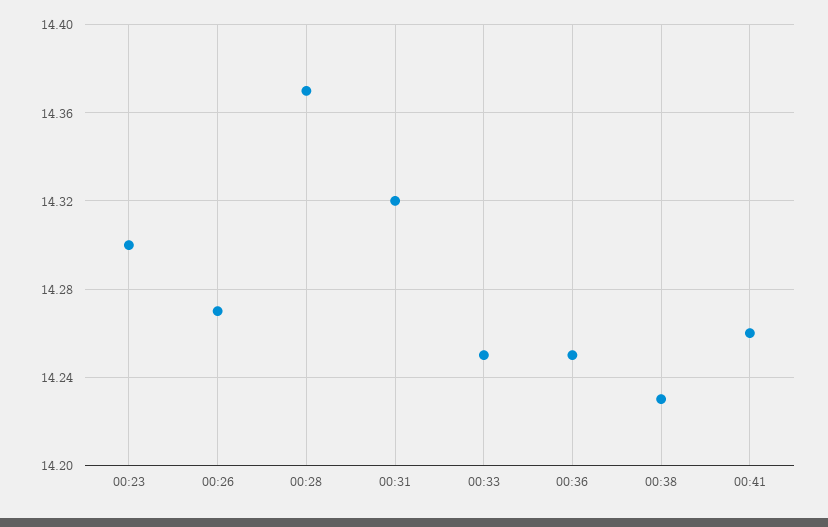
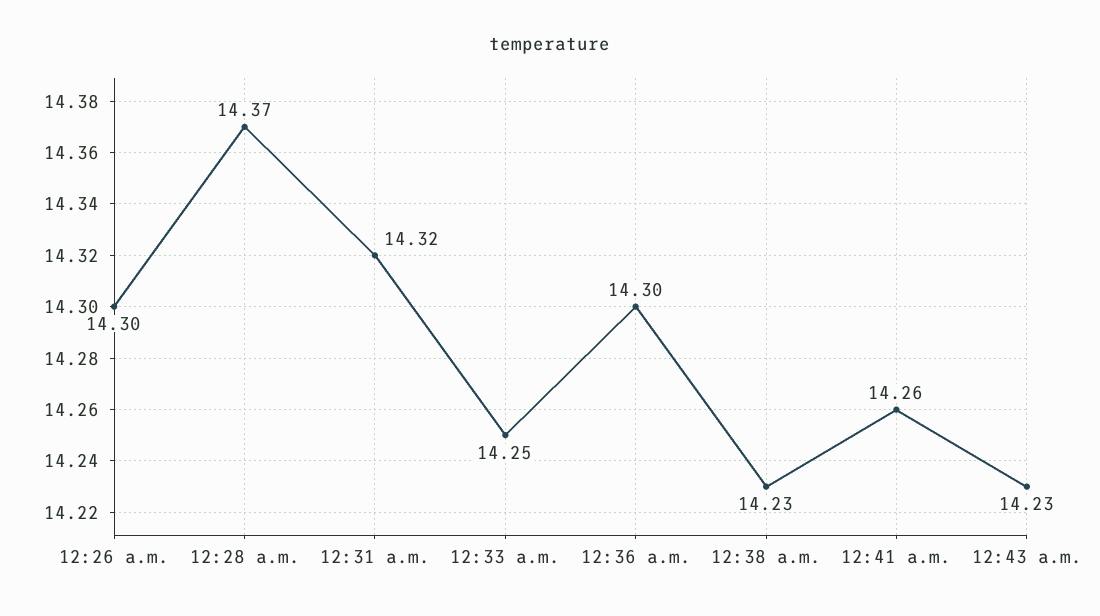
00:23: 14.3 -> none
00:26: 14.27 -> 14.3
00:36: 14.25 -> 14.3
12:43 a.m.: none -> 14.23

